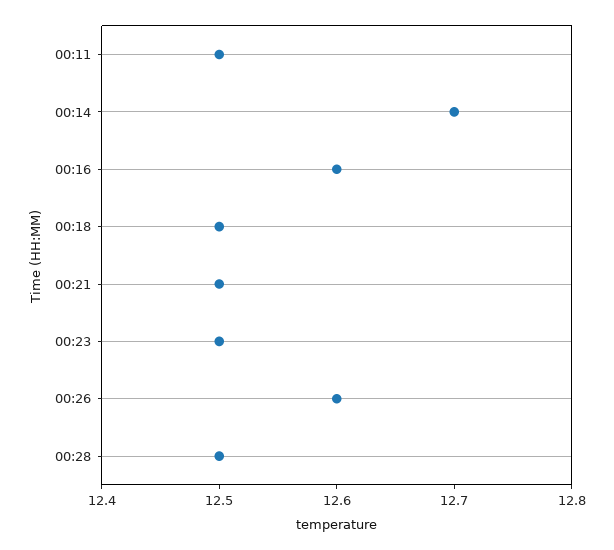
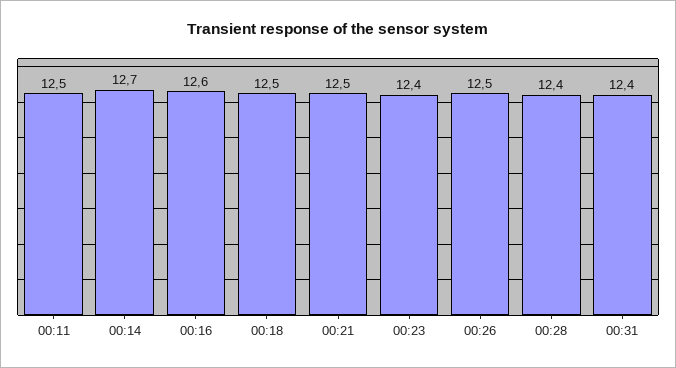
00:23: 12.5 -> 12.4
00:26: 12.6 -> 12.5
00:28: 12.5 -> 12.4
00:31: none -> 12.4

